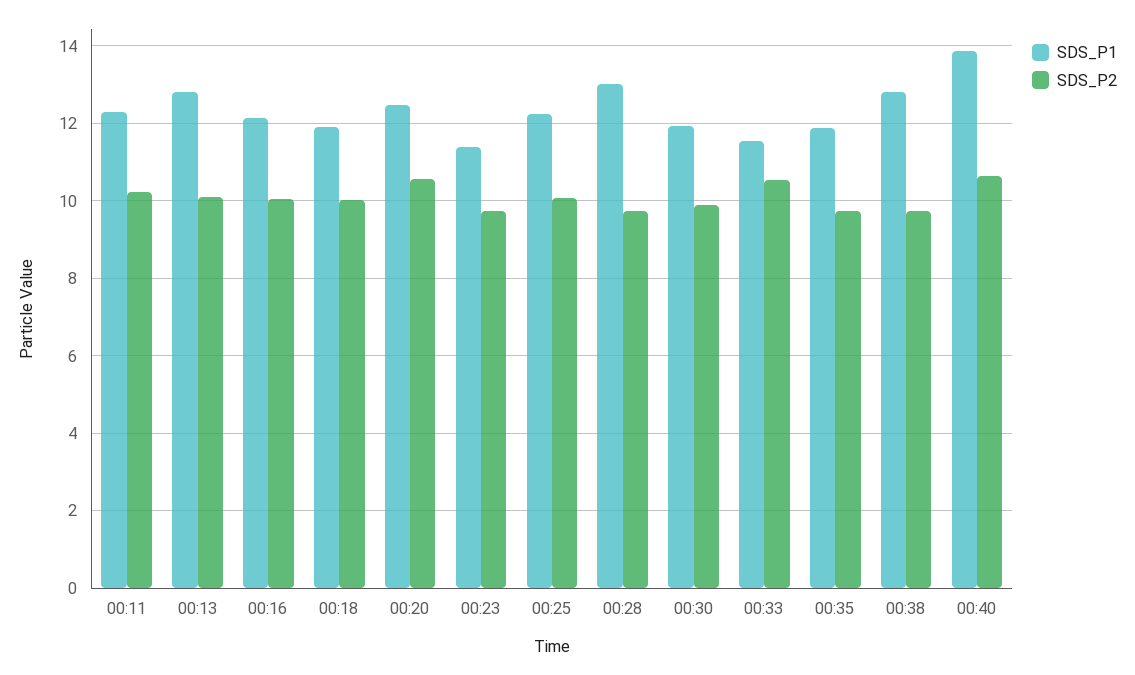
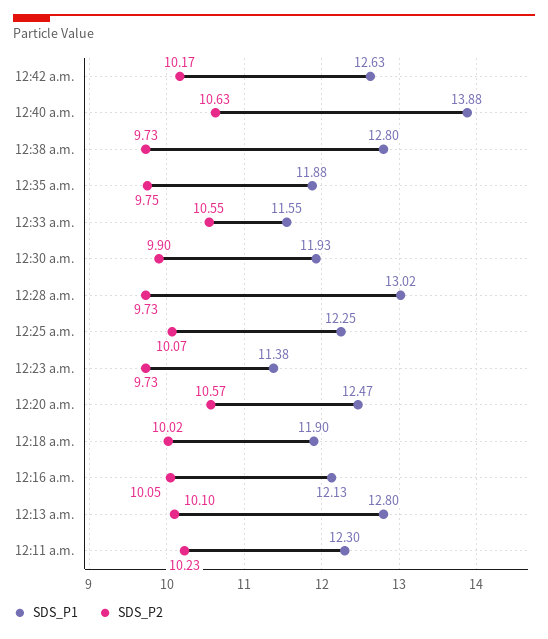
SDS_P1, 12:42 a.m.: none -> 12.63
SDS_P2, 12:42 a.m.: none -> 10.17

